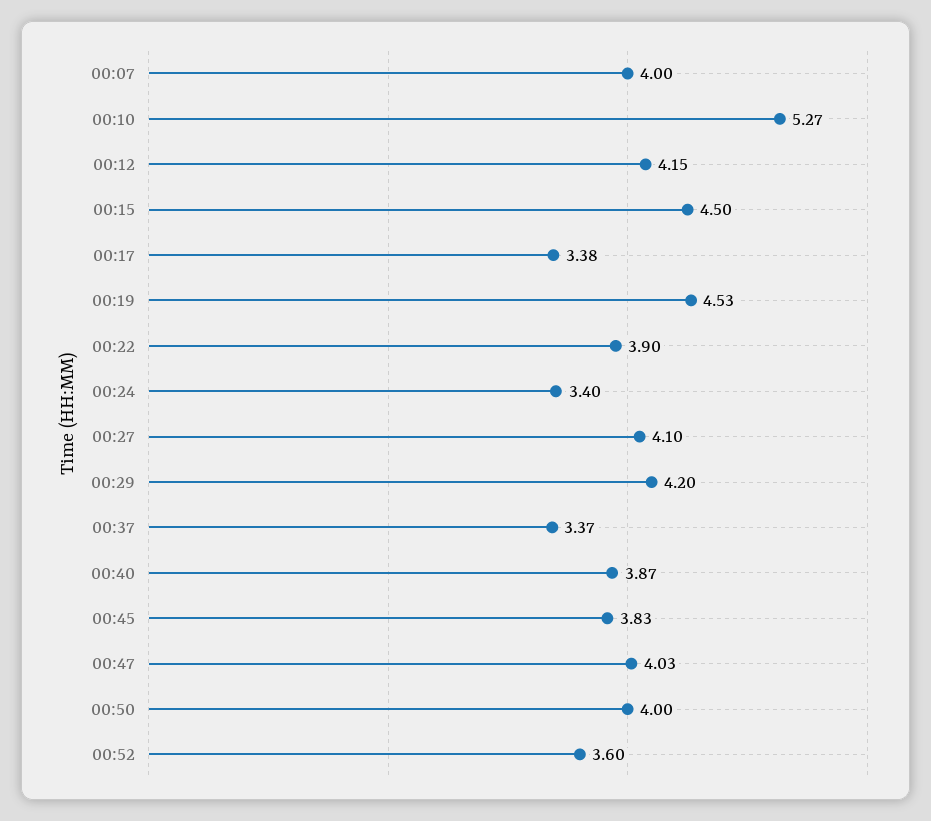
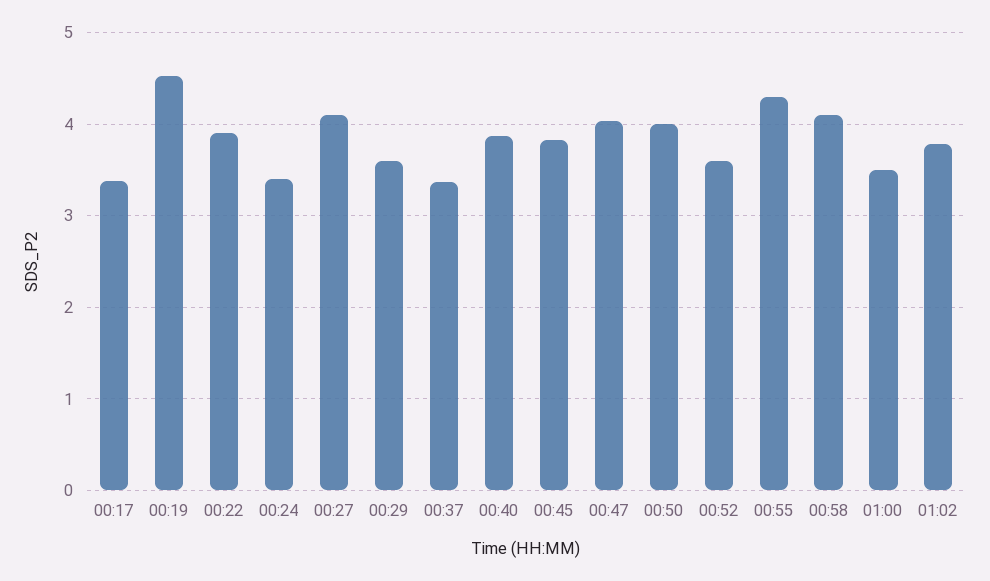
00:07: 4 -> none
00:10: 5.27 -> none
00:12: 4.15 -> none
00:15: 4.5 -> none
00:29: 4.2 -> 3.6
00:55: none -> 4.3
00:58: none -> 4.1
01:00: none -> 3.5
01:02: none -> 3.8

